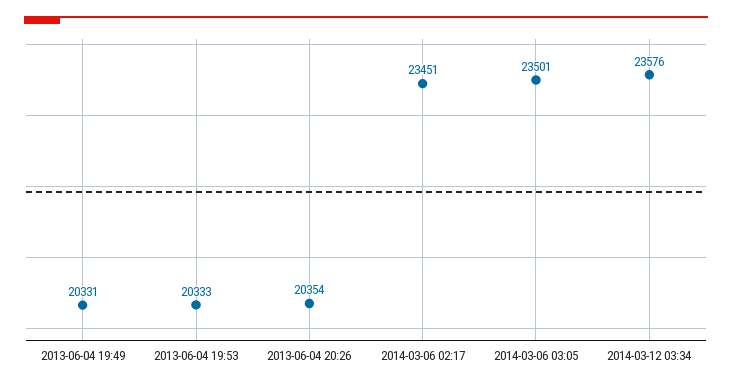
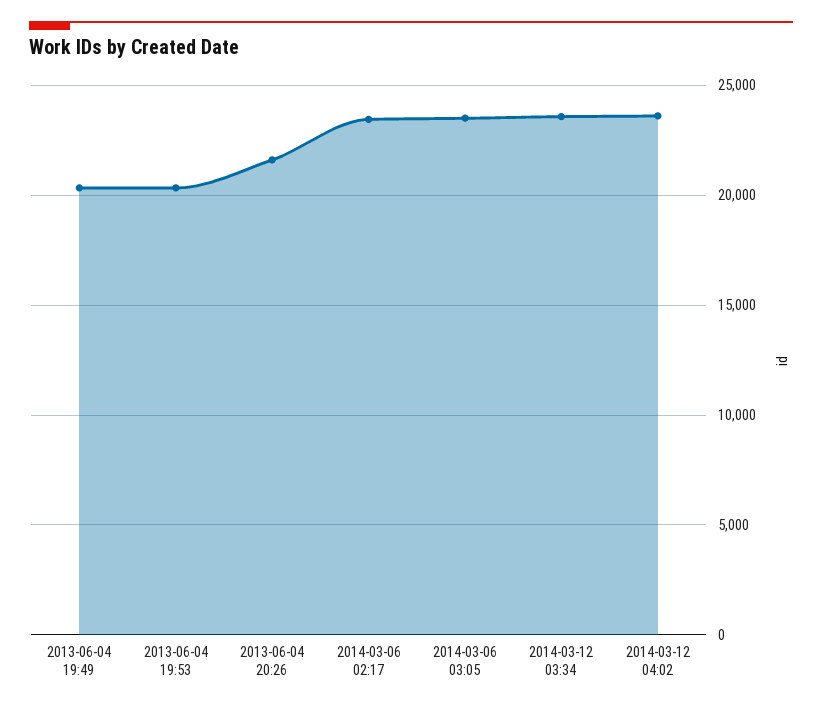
2013-06-04 20:26: 20354 -> 21500
2014-03-12 04:02: none -> 23500

